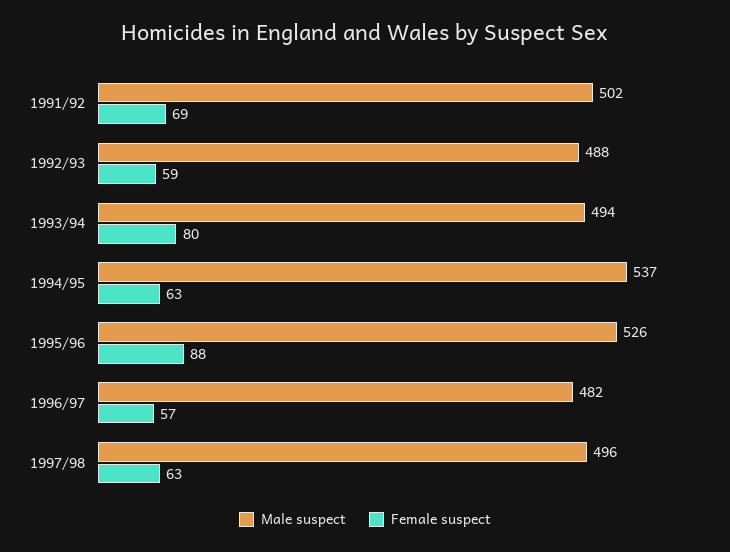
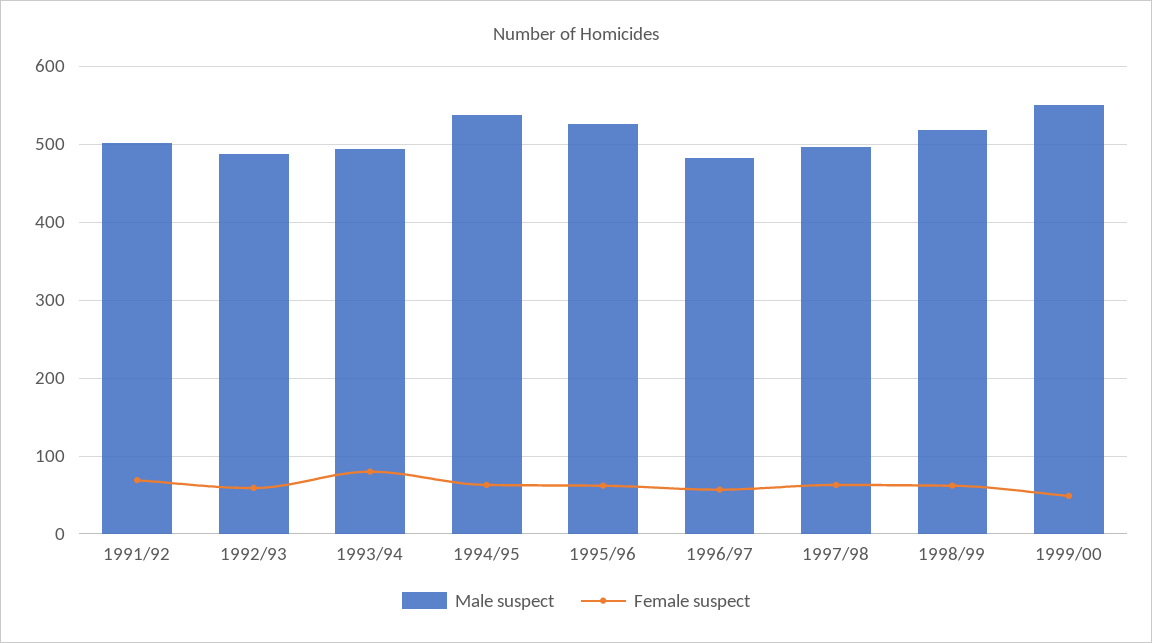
Female suspect, 1995/96: 88 -> 60
Male suspect, 1998/99: none -> 520
Female suspect, 1998/99: none -> 60
Male suspect, 1999/00: none -> 550
Female suspect, 1999/00: none -> 50

